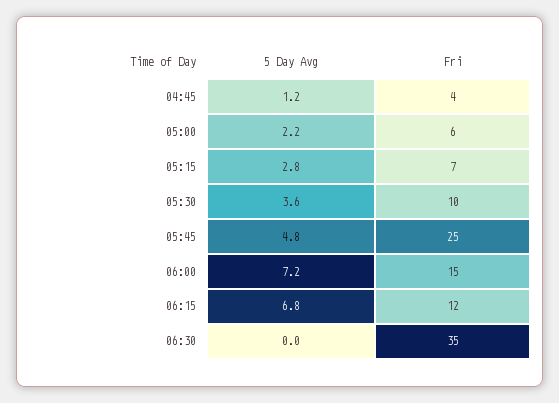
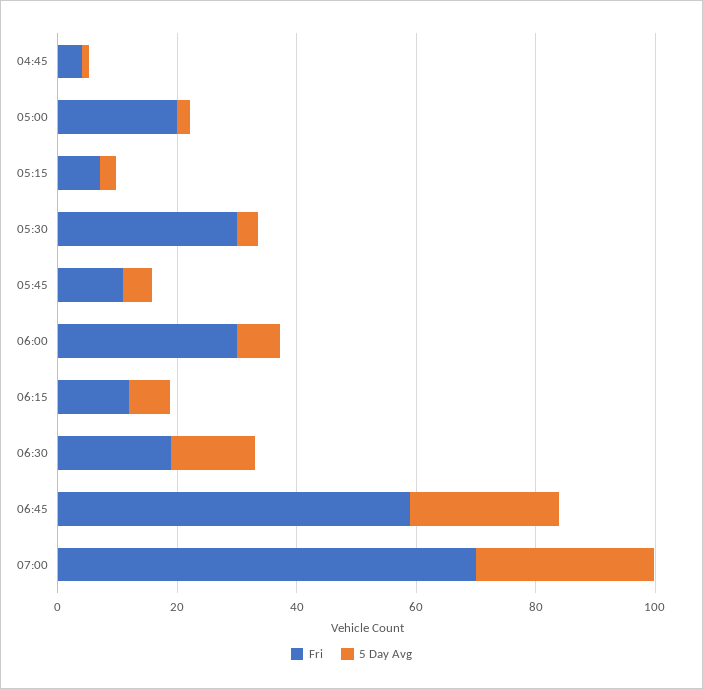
Fri, 05:00: 6 -> 20
Fri, 05:30: 10 -> 30
Fri, 05:45: 25 -> 10
Fri, 06:00: 15 -> 30
5 Day Avg, 06:30: 0 -> 15
Fri, 06:30: 35 -> 20
Fri, 06:45: none -> 60
5 Day Avg, 06:45: none -> 25
Fri, 07:00: none -> 70
5 Day Avg, 07:00: none -> 30

